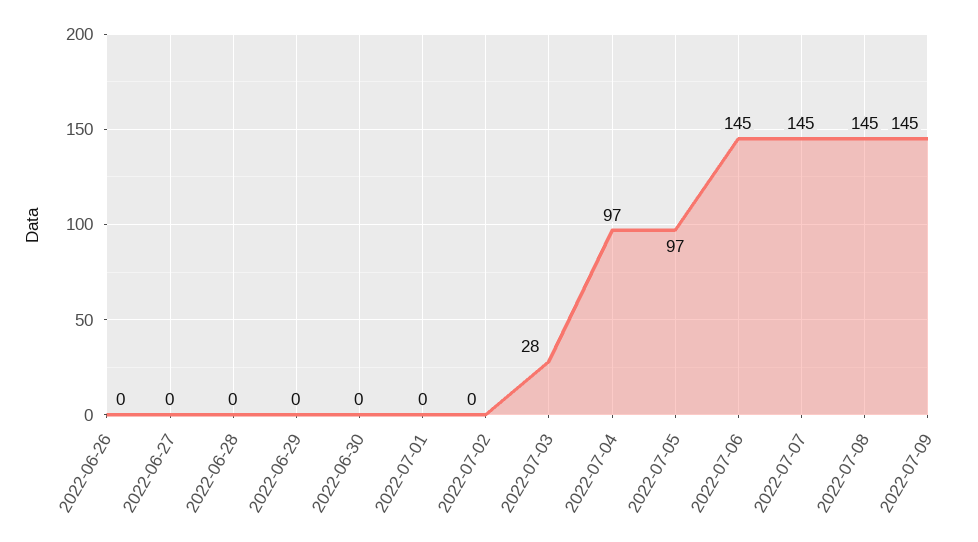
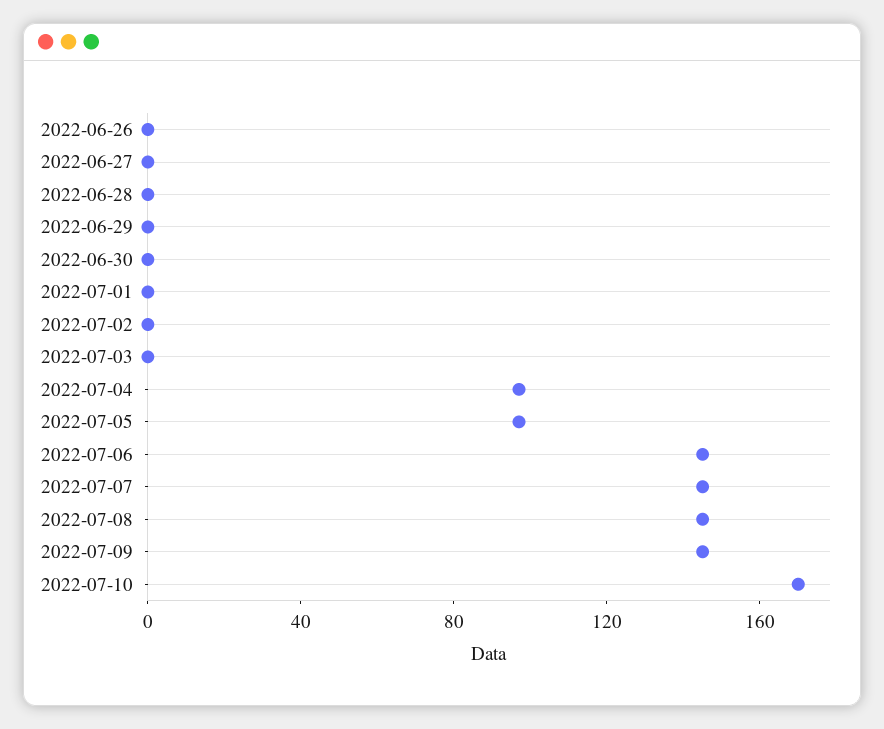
2022-07-03: 28 -> 0
2022-07-10: none -> 170

